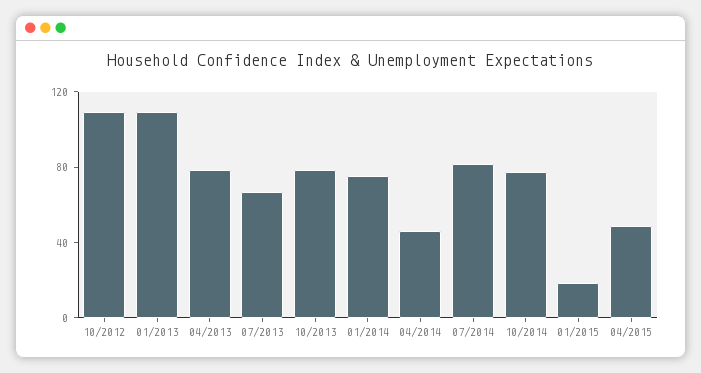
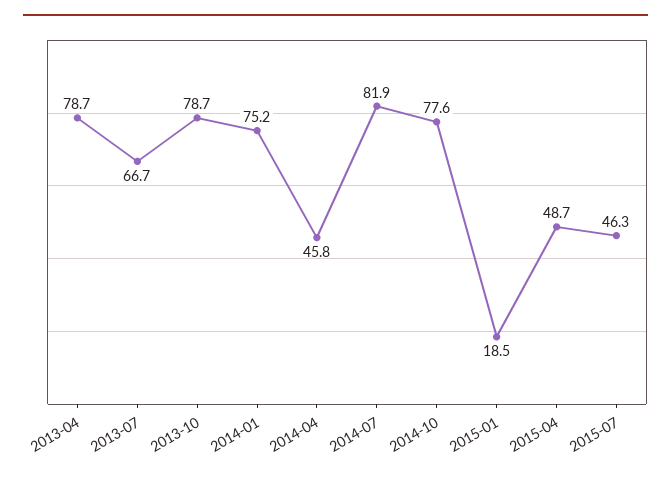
10/2012: 110 -> none
01/2013: 110 -> none
2015-07: none -> 46.3

